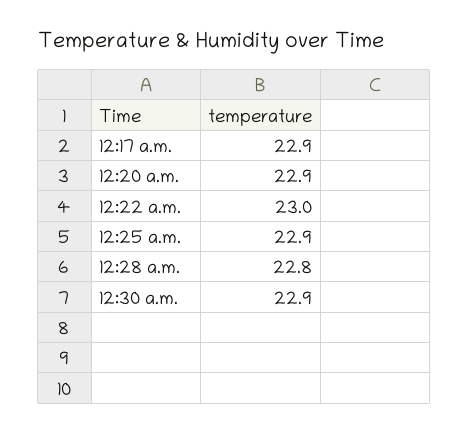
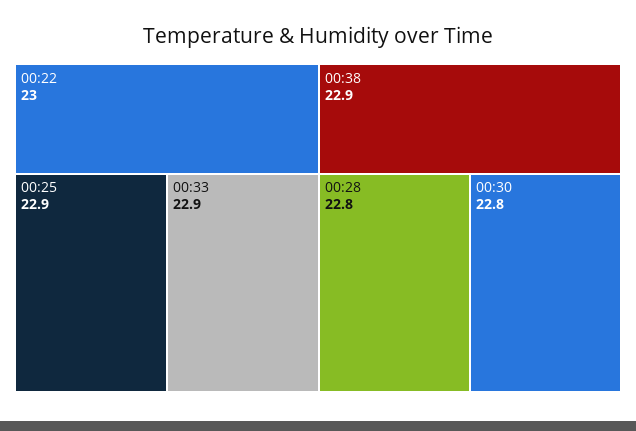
12:17 a.m.: 22.9 -> none
12:20 a.m.: 22.9 -> none
12:30 a.m.: 22.9 -> 22.8
00:33: none -> 22.9
00:38: none -> 22.9

